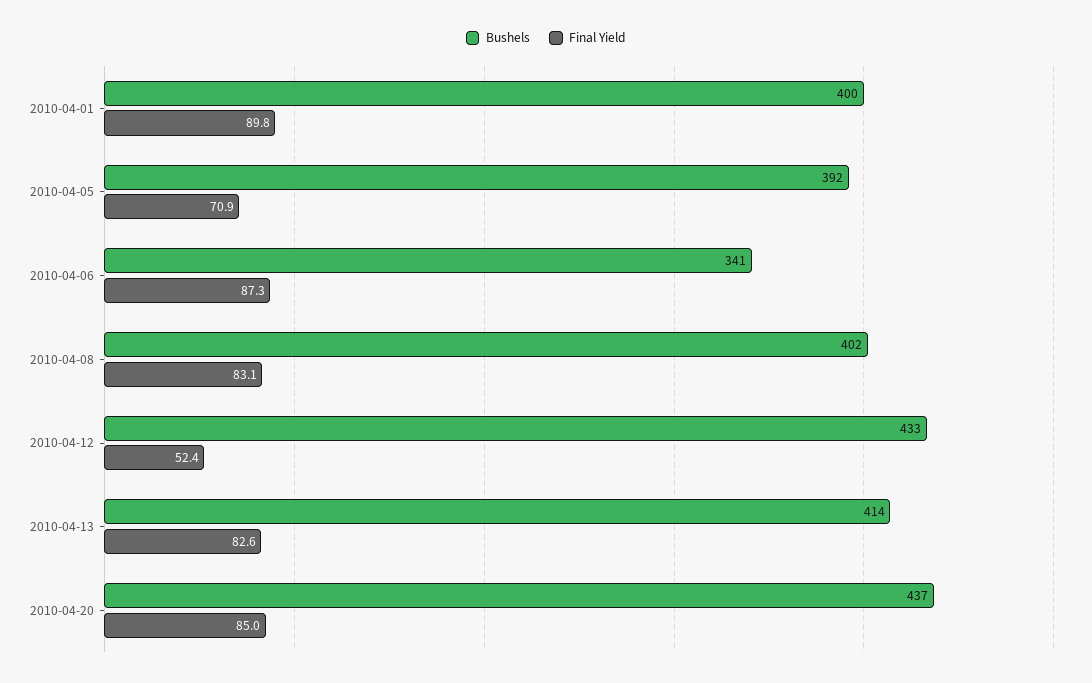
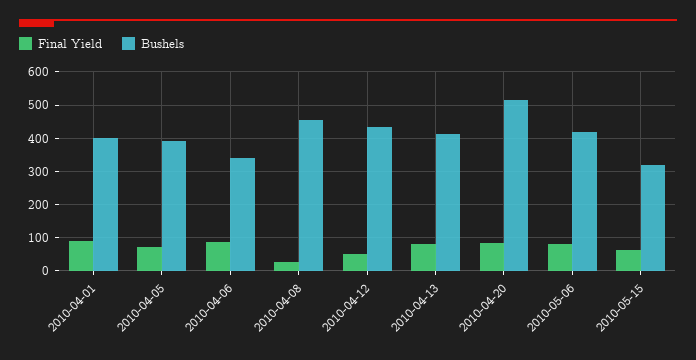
Bushels, 2010-04-08: 402 -> 460
Final Yield, 2010-04-08: 83.1 -> 20
Bushels, 2010-04-20: 437 -> 520
Final Yield, 2010-05-06: none -> 80
Bushels, 2010-05-06: none -> 420
Final Yield, 2010-05-15: none -> 60
Bushels, 2010-05-15: none -> 320

